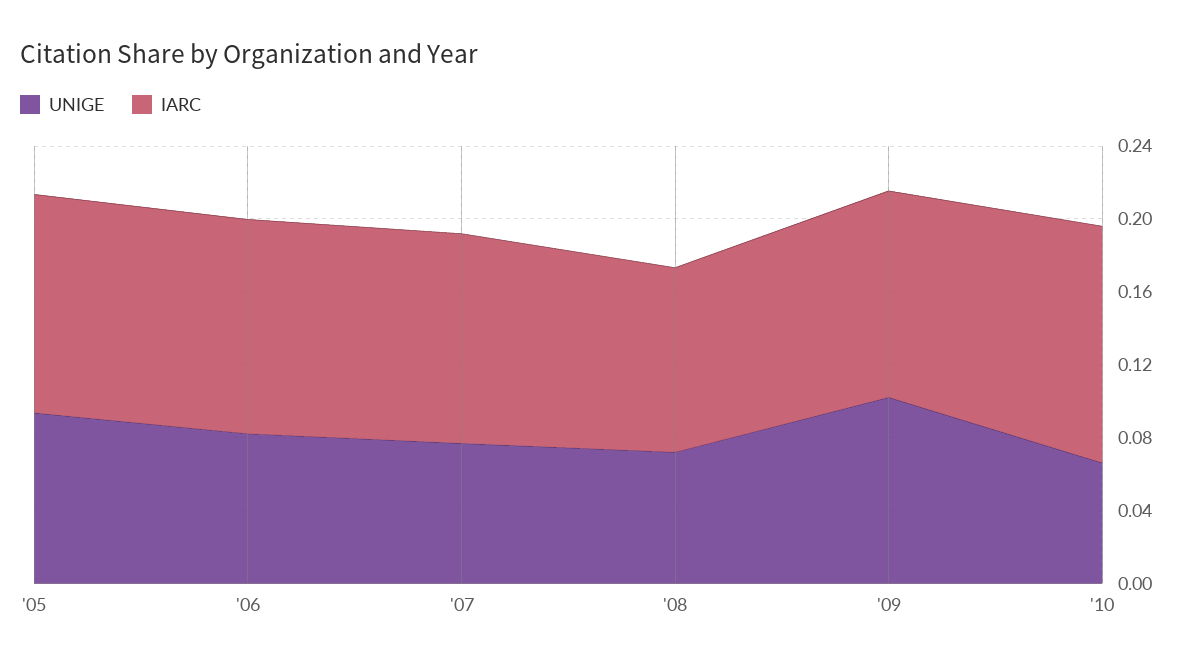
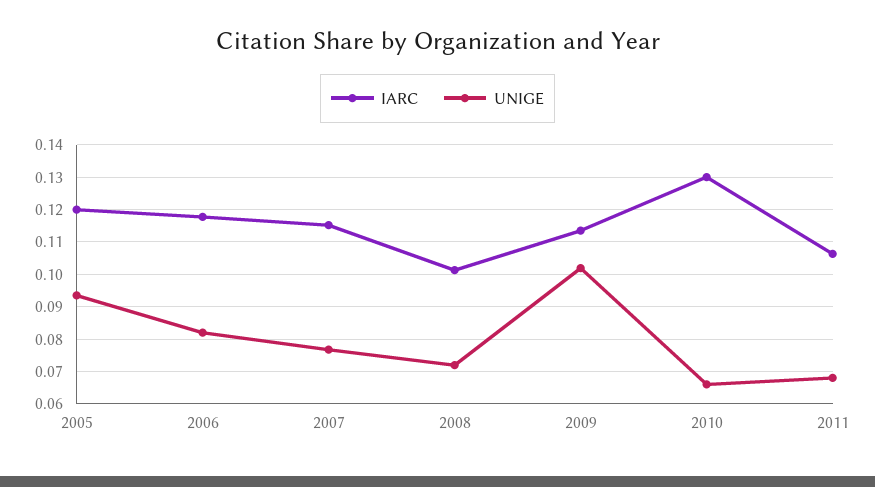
IARC, 2011: none -> 0.106
UNIGE, 2011: none -> 0.068

